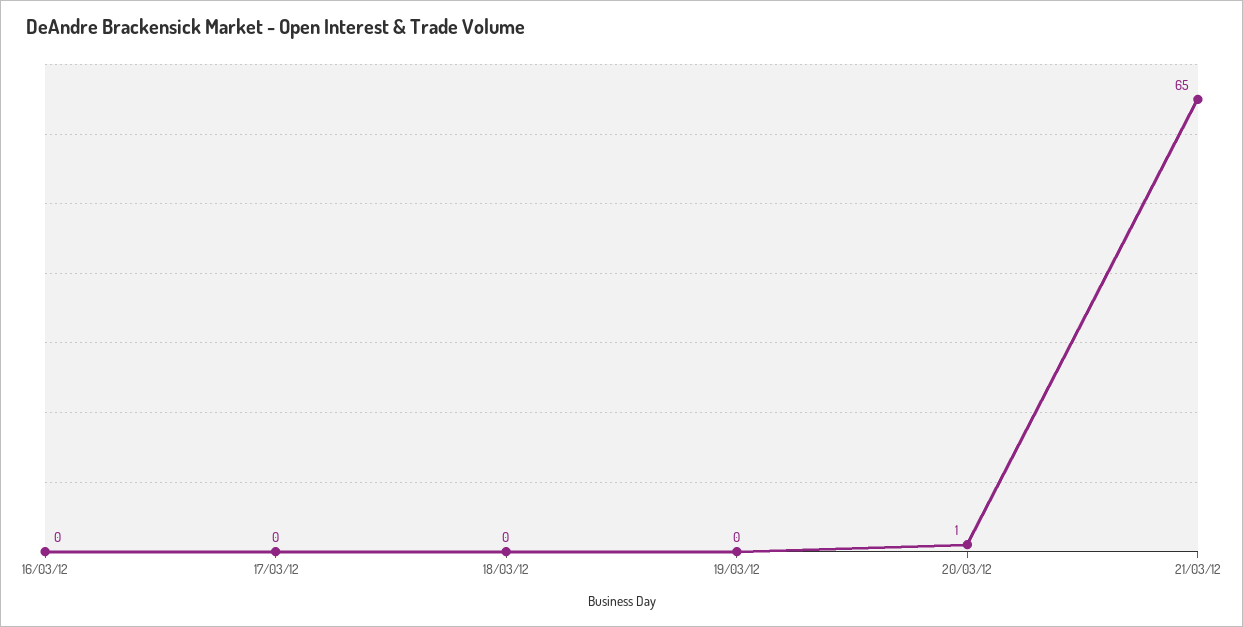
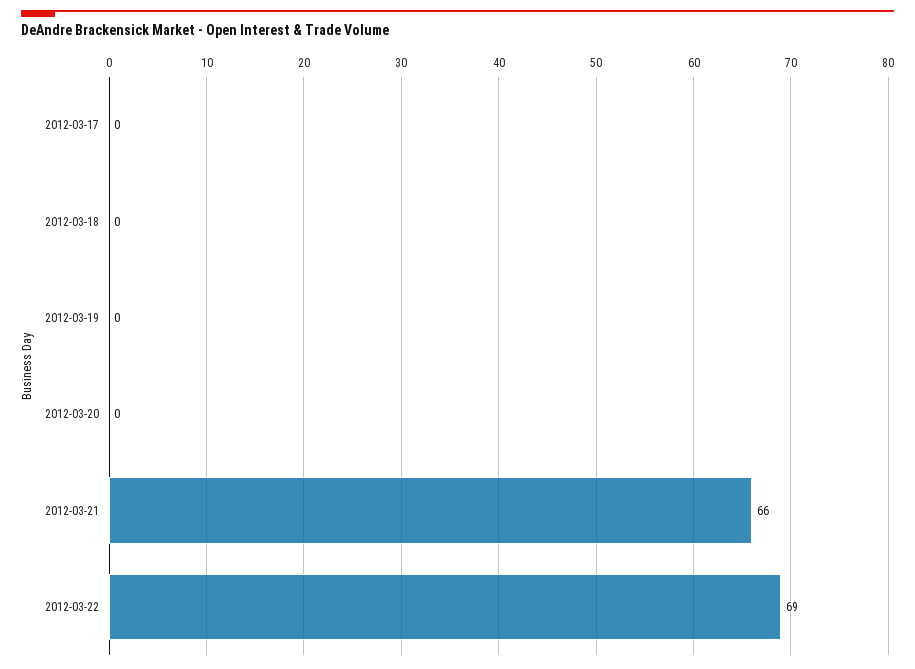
16/03/12: 0 -> none
20/03/12: 1 -> 0
21/03/12: 65 -> 66
2012-03-22: none -> 69

